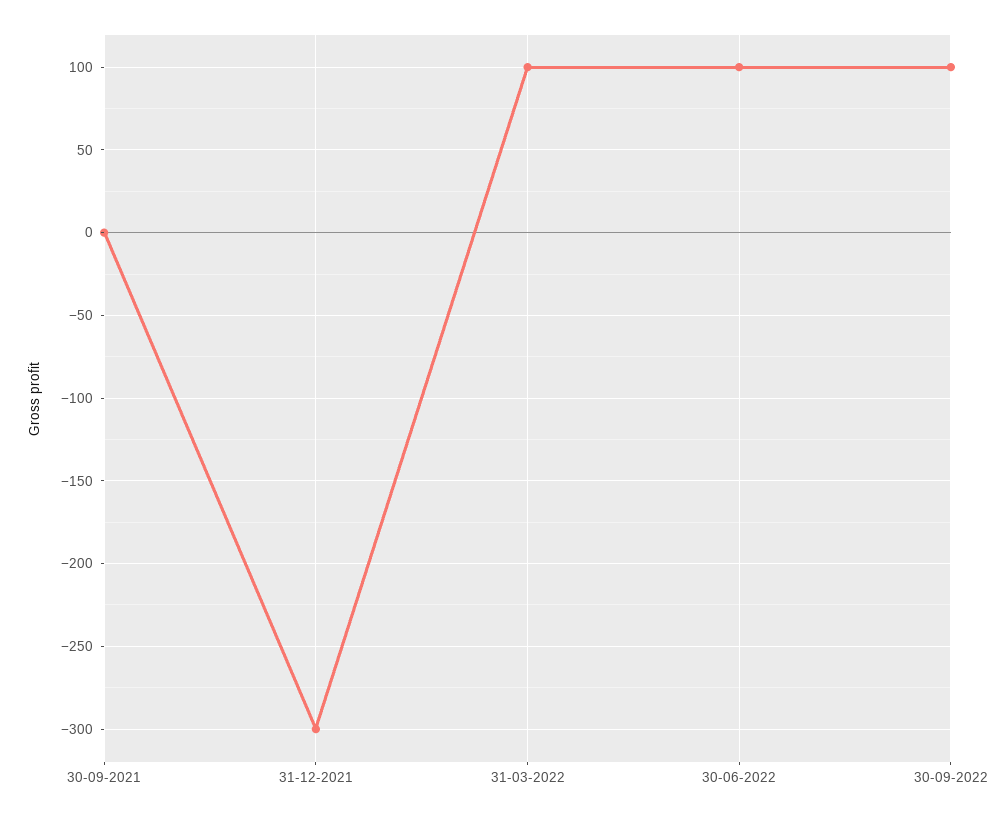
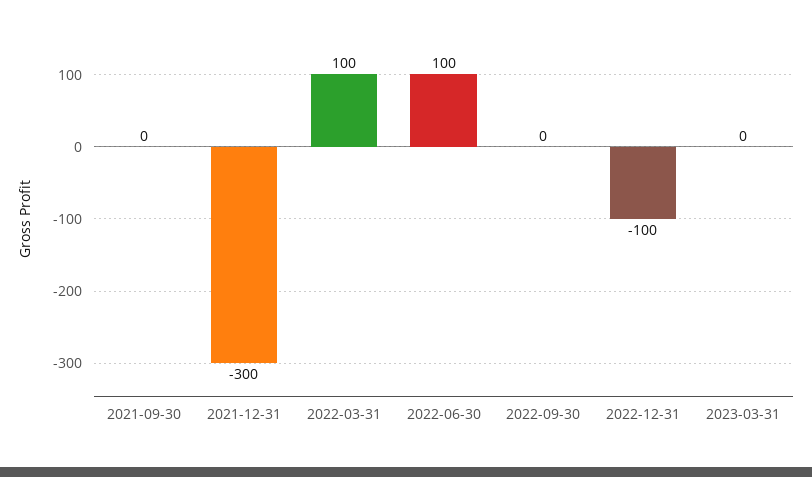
30-09-2022: 100 -> 0
2022-12-31: none -> -100
2023-03-31: none -> 0

